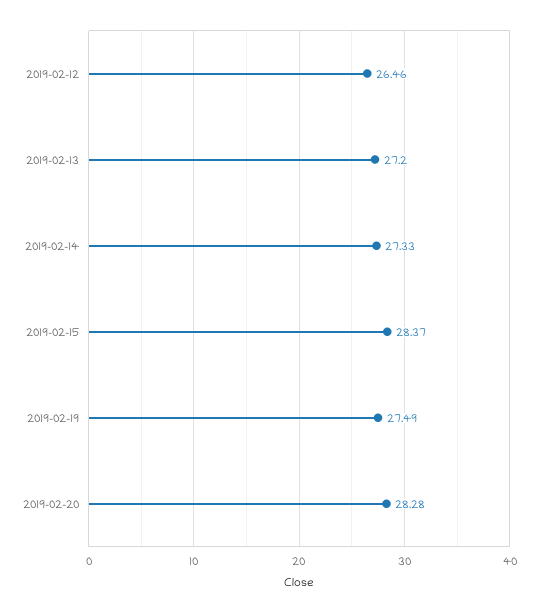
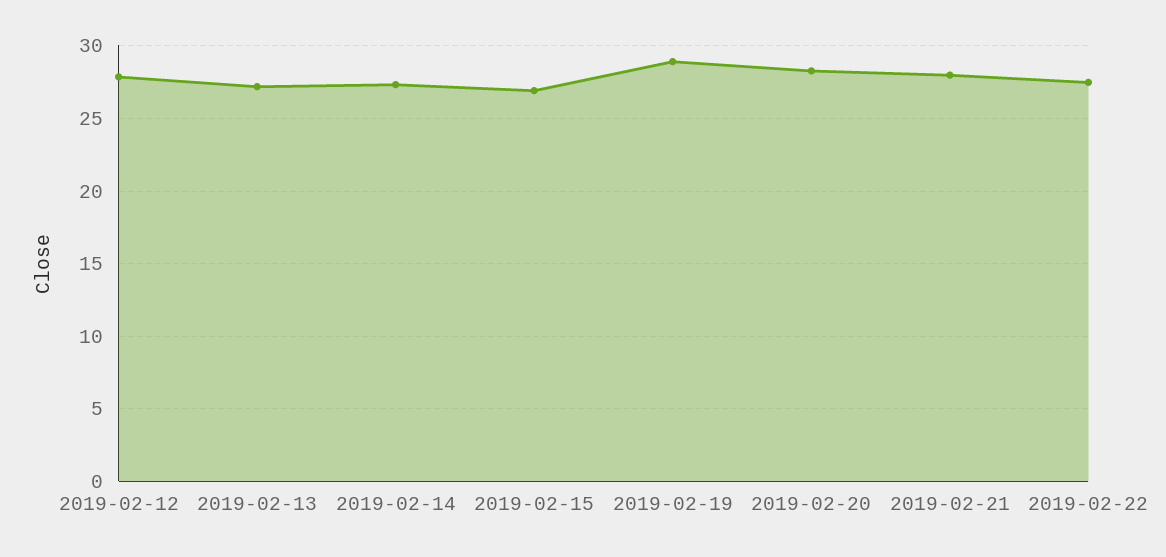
2019-02-12: 26.46 -> 28
2019-02-15: 28.37 -> 27
2019-02-19: 27.49 -> 29
2019-02-21: none -> 28
2019-02-22: none -> 27.5

